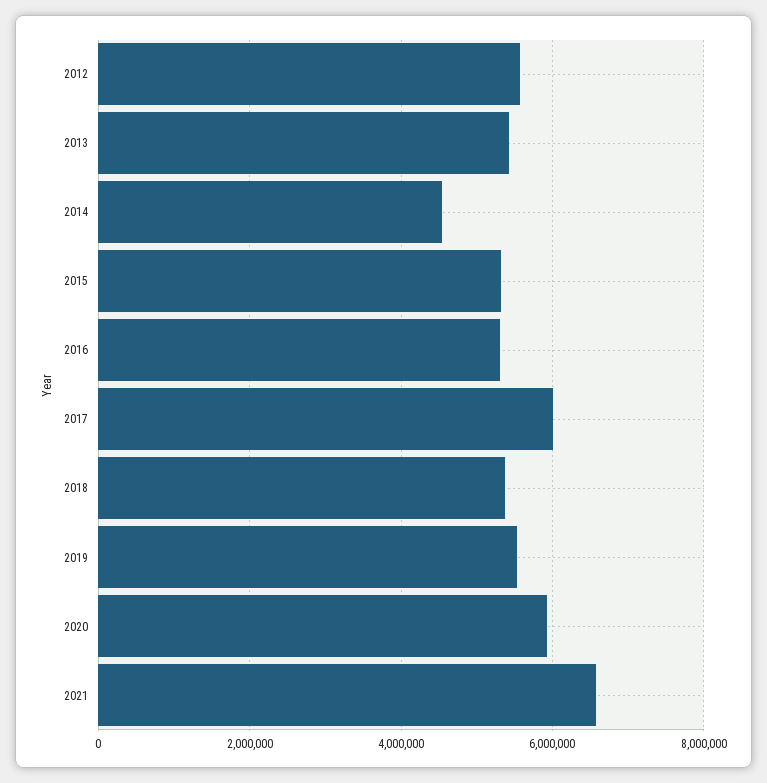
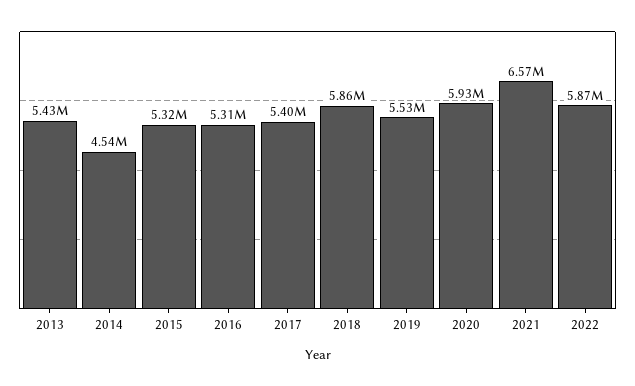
2012: 5600000 -> none
2017: 6000000 -> 5400000
2018: 5400000 -> 5860000
2022: none -> 5870000

